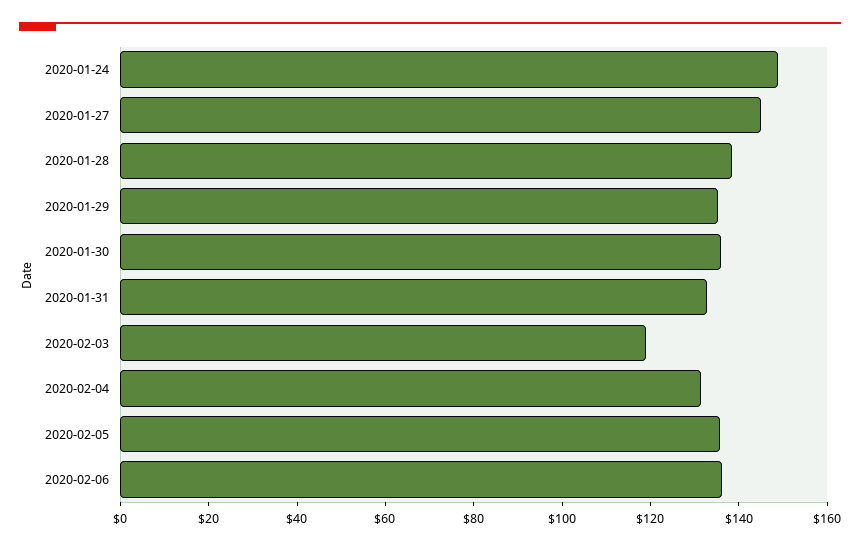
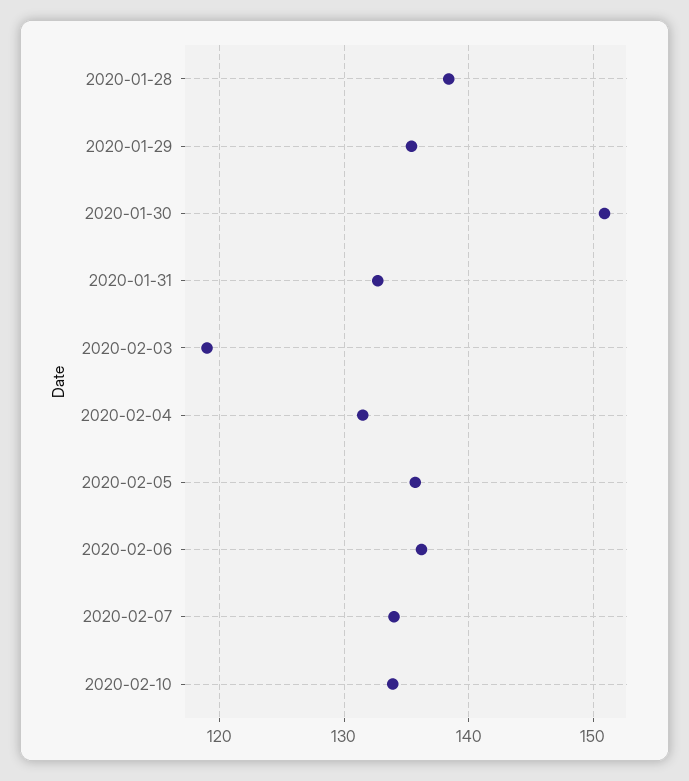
2020-01-24: 150 -> none
2020-01-27: 145 -> none
2020-01-30: 135 -> 151
2020-02-07: none -> 134
2020-02-10: none -> 134

